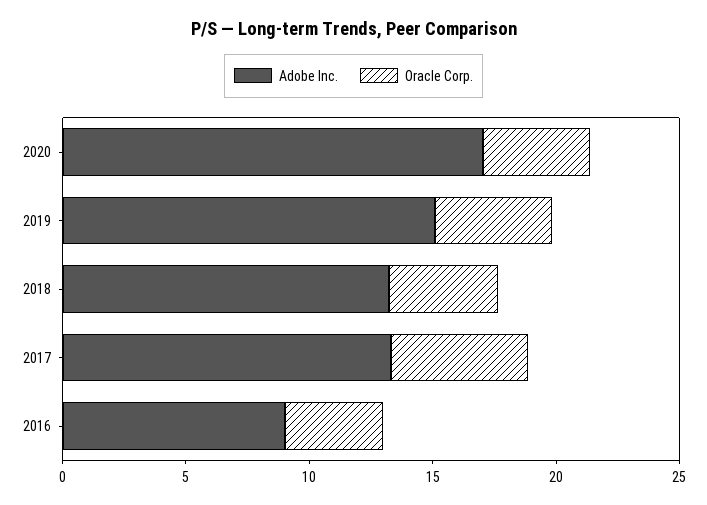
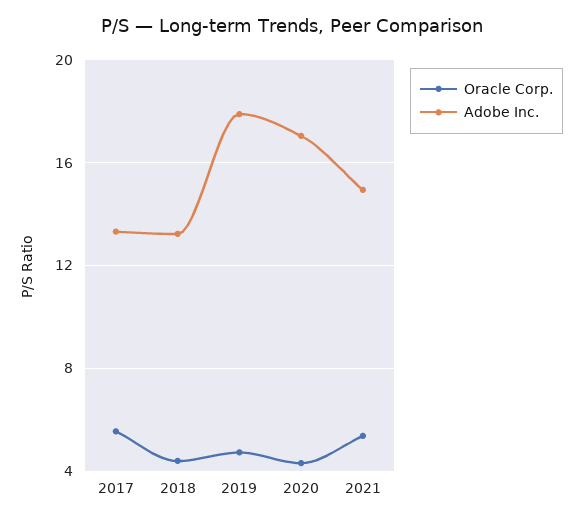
Adobe Inc., 2019: 15 -> 18
Adobe Inc., 2016: 9 -> none
Oracle Corp., 2016: 4 -> none
Oracle Corp., 2021: none -> 5.5
Adobe Inc., 2021: none -> 15

